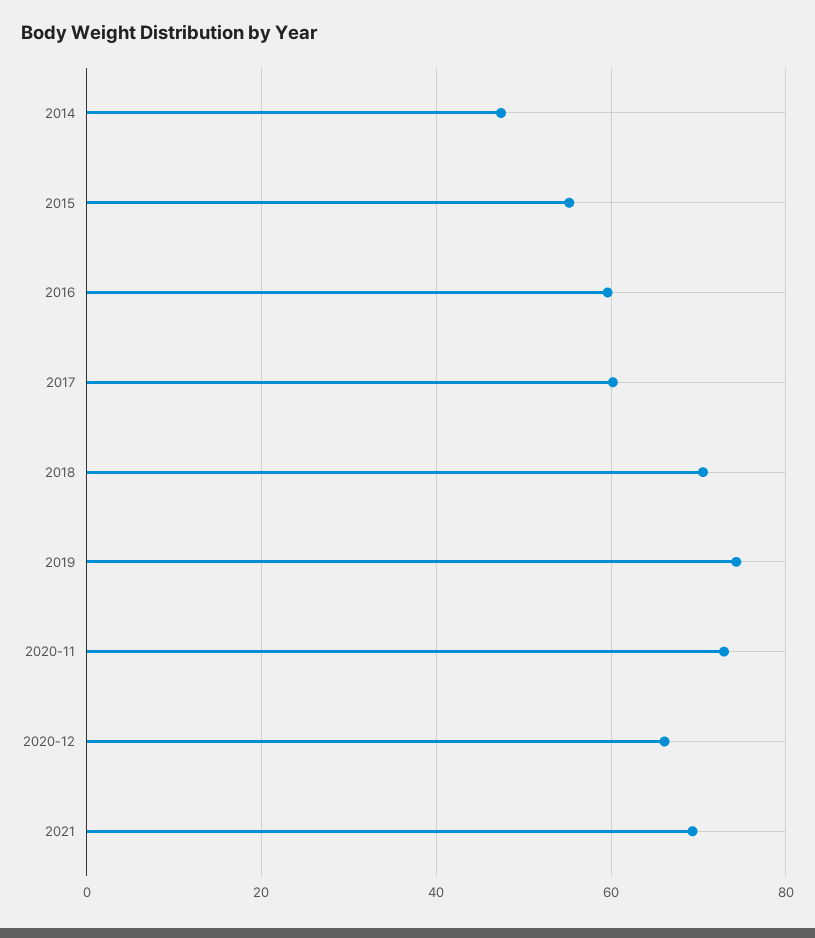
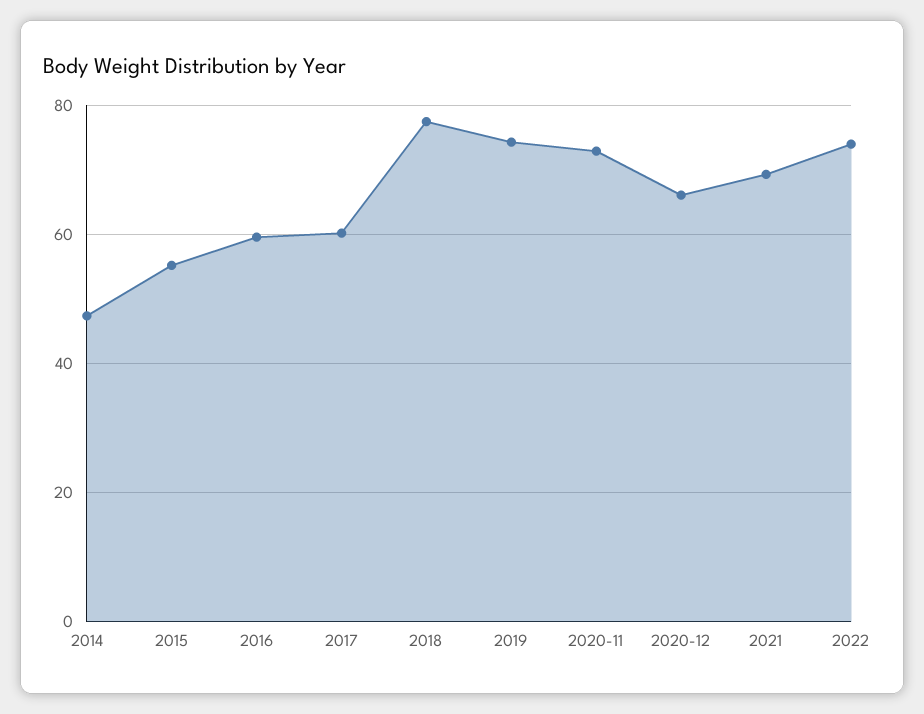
2018: 70 -> 78
2022: none -> 74

